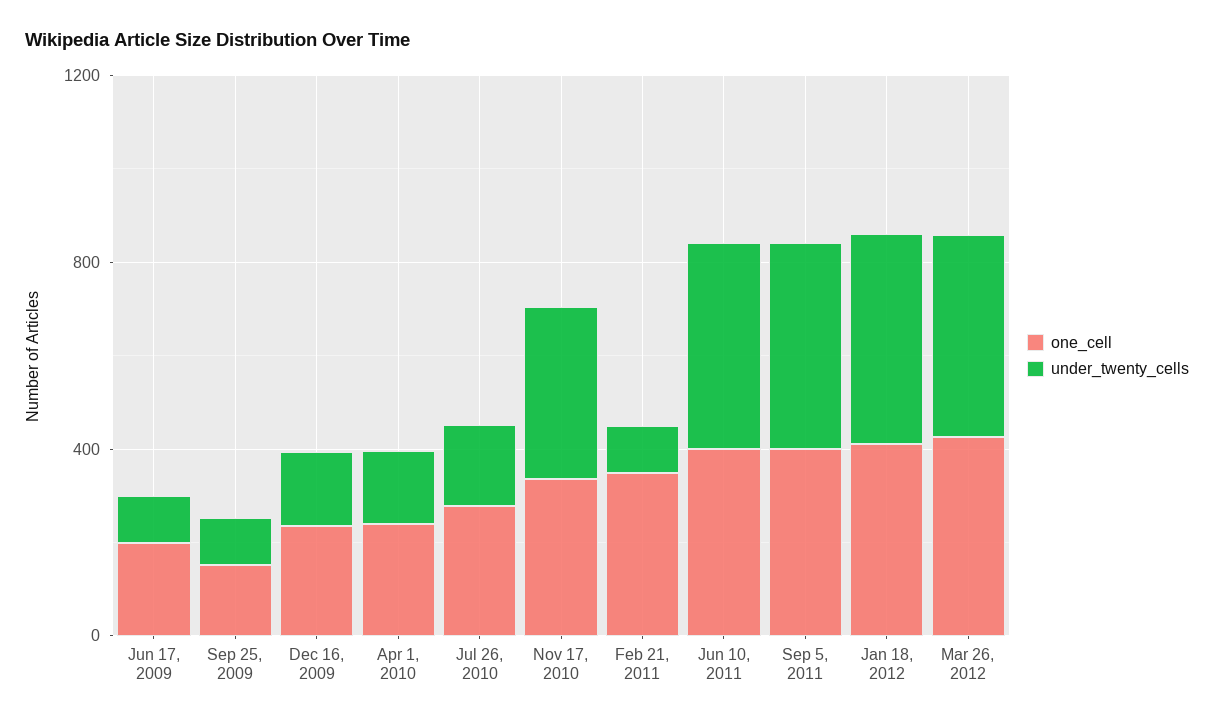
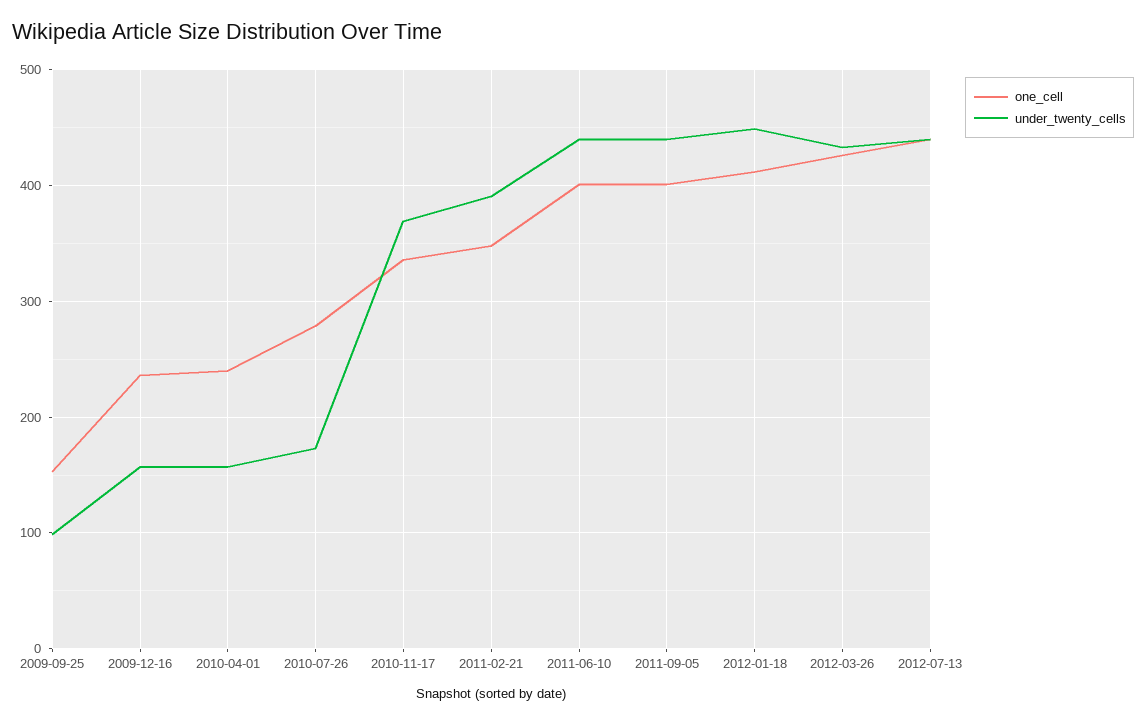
one_cell, Jun 17, 2009: 200 -> none
under_twenty_cells, Jun 17, 2009: 100 -> none
under_twenty_cells, Feb 21, 2011: 100 -> 390
one_cell, 2012-07-13: none -> 440
under_twenty_cells, 2012-07-13: none -> 440

